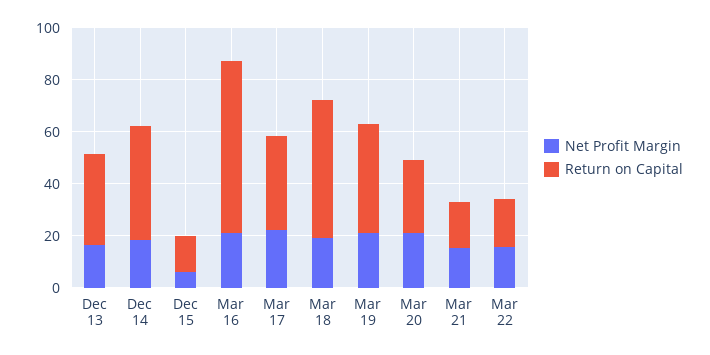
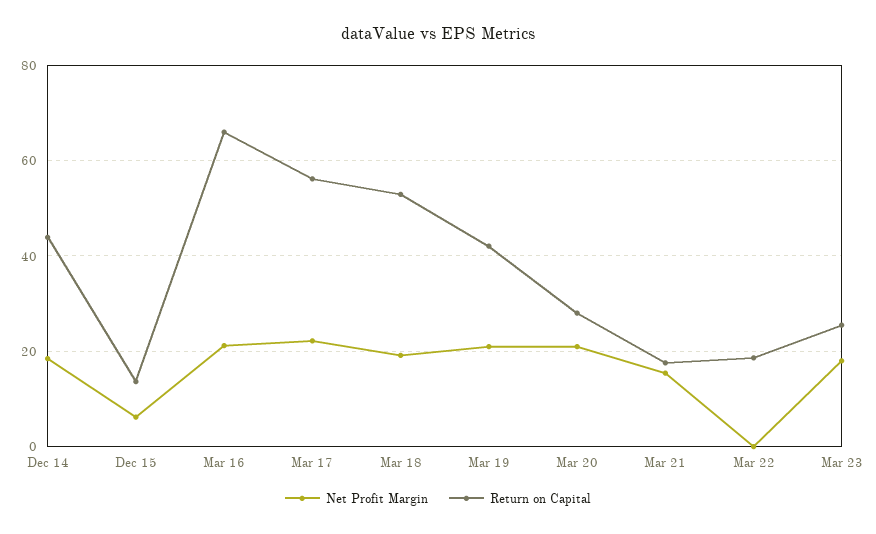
Net Profit Margin, Dec 13: 15 -> none
Return on Capital, Dec 13: 35 -> none
Return on Capital, Mar 17: 35 -> 56
Net Profit Margin, Mar 22: 15 -> 0
Net Profit Margin, Mar 23: none -> 18
Return on Capital, Mar 23: none -> 26

